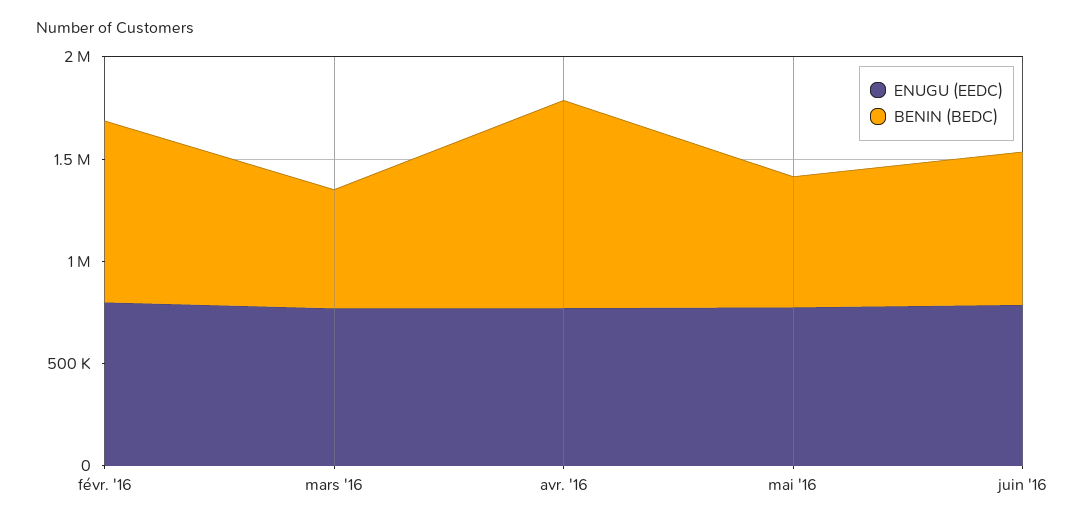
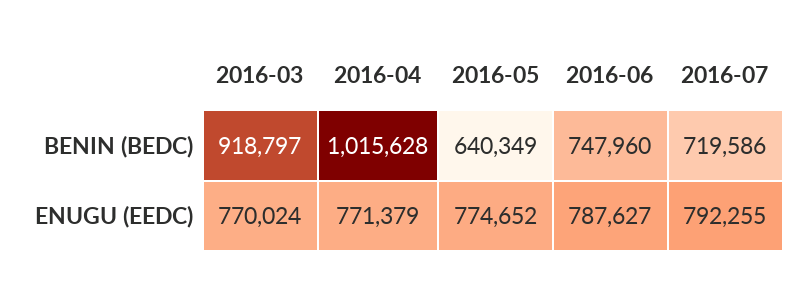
ENUGU (EEDC), févr. '16: 800000 -> none
BENIN (BEDC), févr. '16: 900000 -> none
BENIN (BEDC), mars '16: 600000 -> 918797
BENIN (BEDC), 2016-07: none -> 719586
ENUGU (EEDC), 2016-07: none -> 792255

